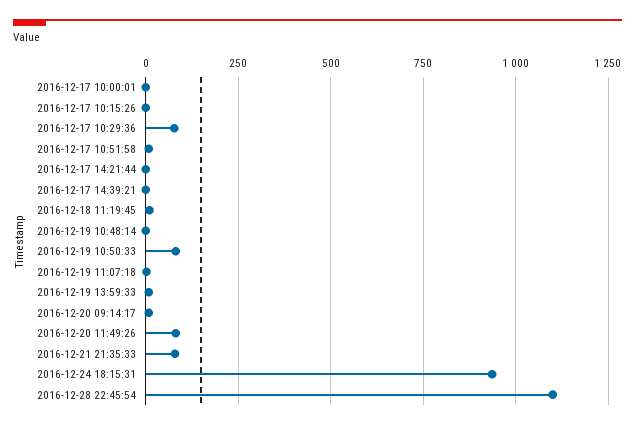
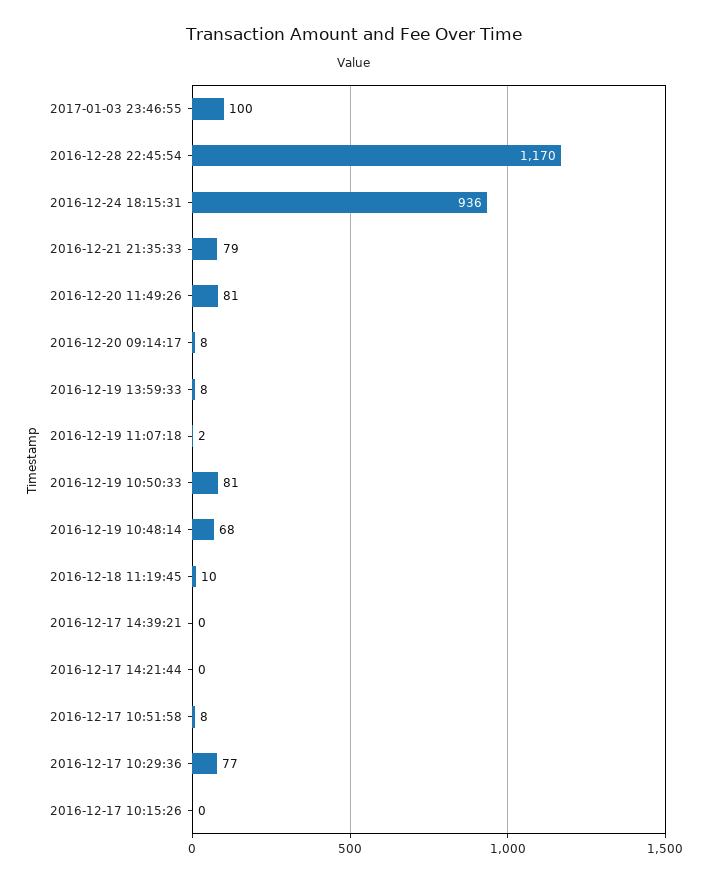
2016-12-17 10:00:01: 0 -> none
2016-12-19 10:48:14: 0 -> 68
2016-12-28 22:45:54: 1100 -> 1170
2017-01-03 23:46:55: none -> 100

